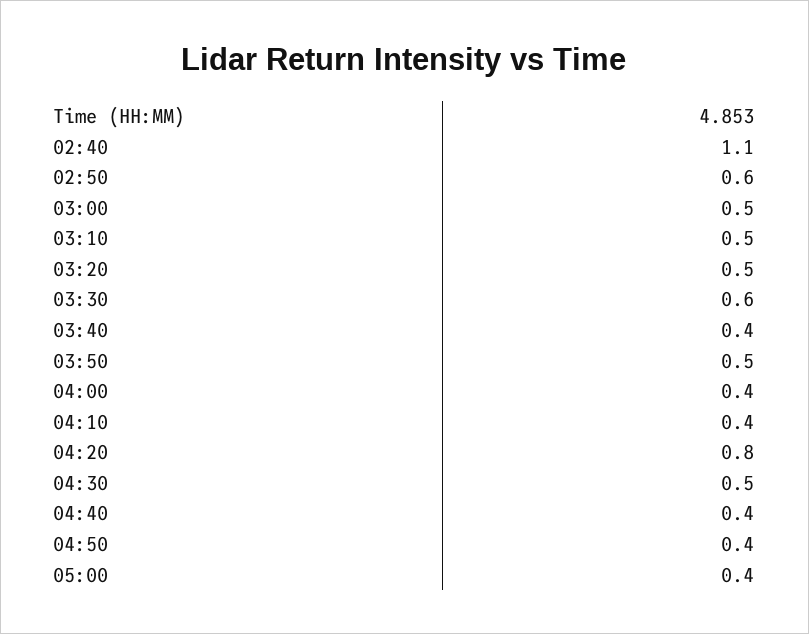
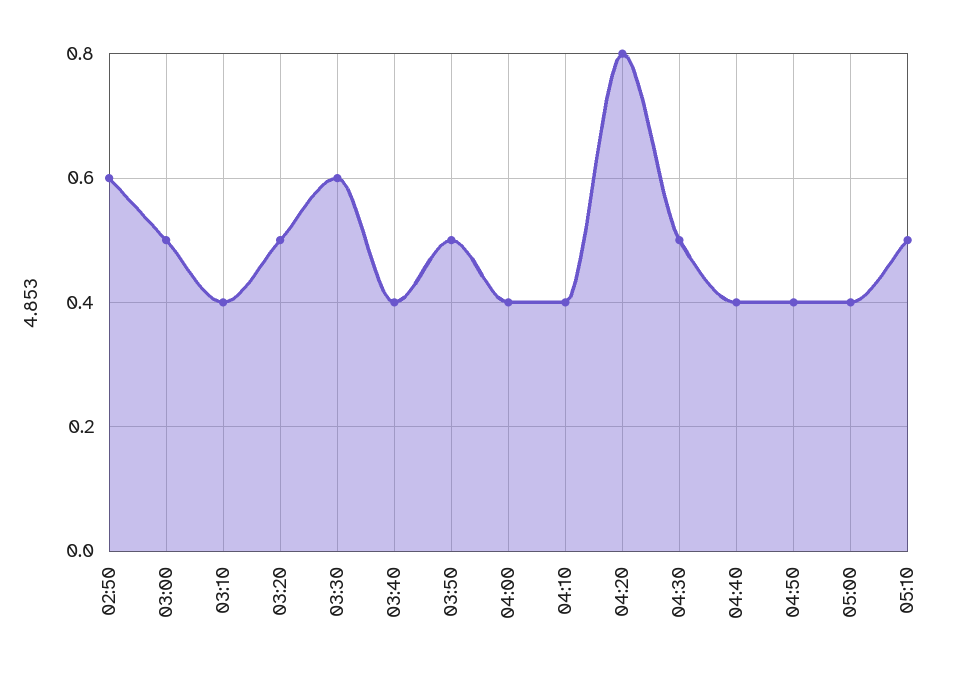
02:40: 1.1 -> none
03:10: 0.5 -> 0.4
05:10: none -> 0.5

